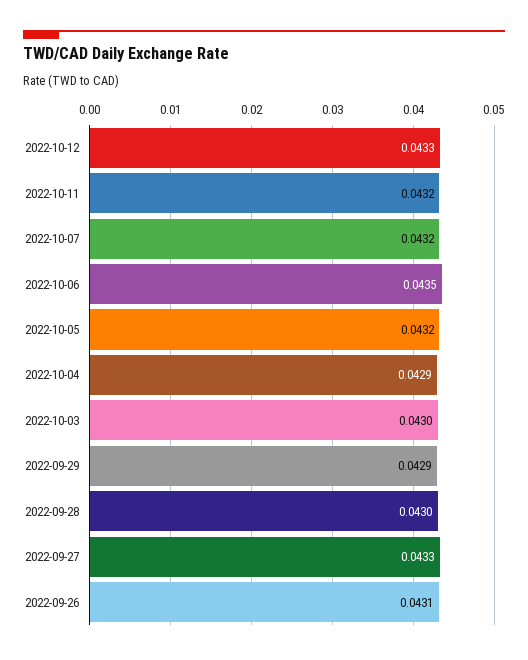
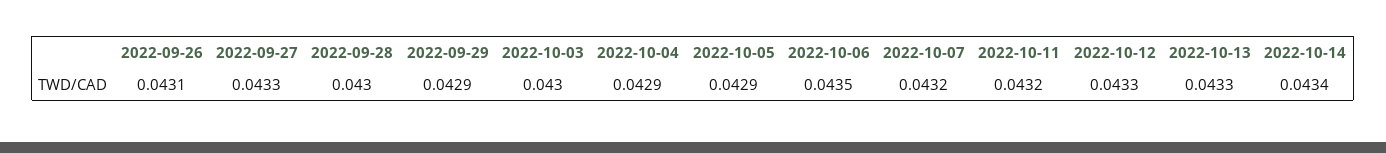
2022-10-05: 0.0432 -> 0.0429
2022-10-13: none -> 0.0433
2022-10-14: none -> 0.0434

